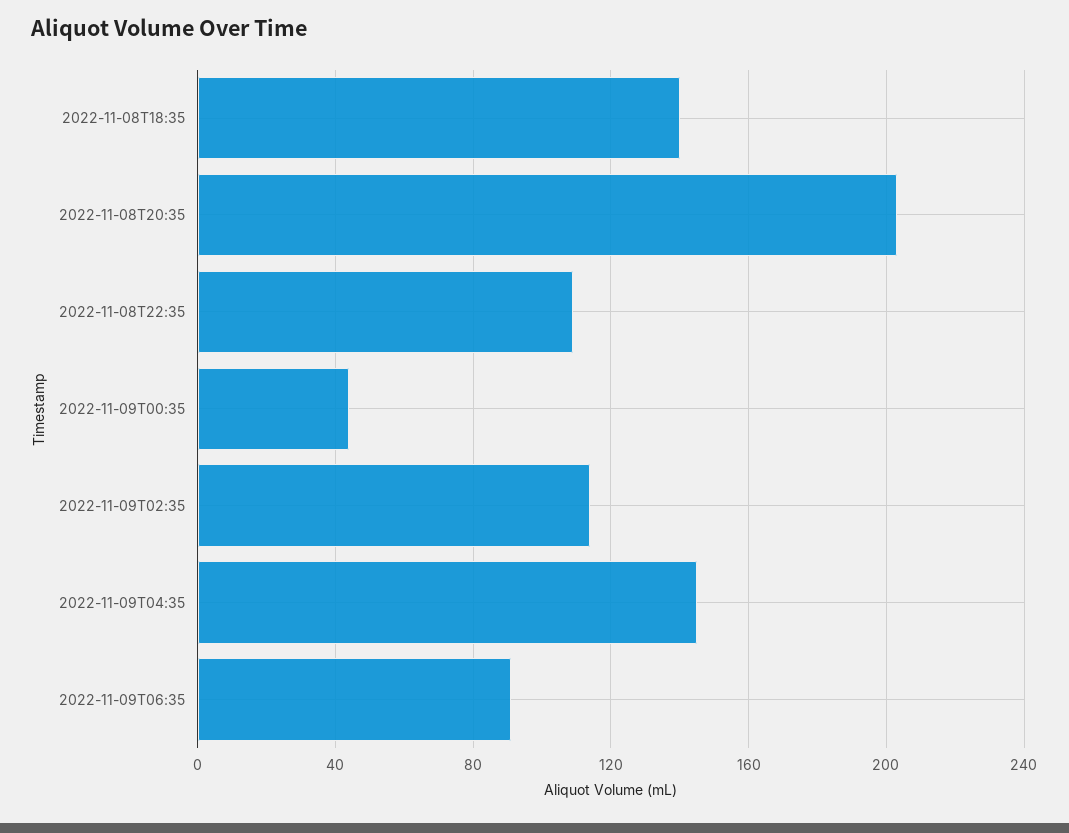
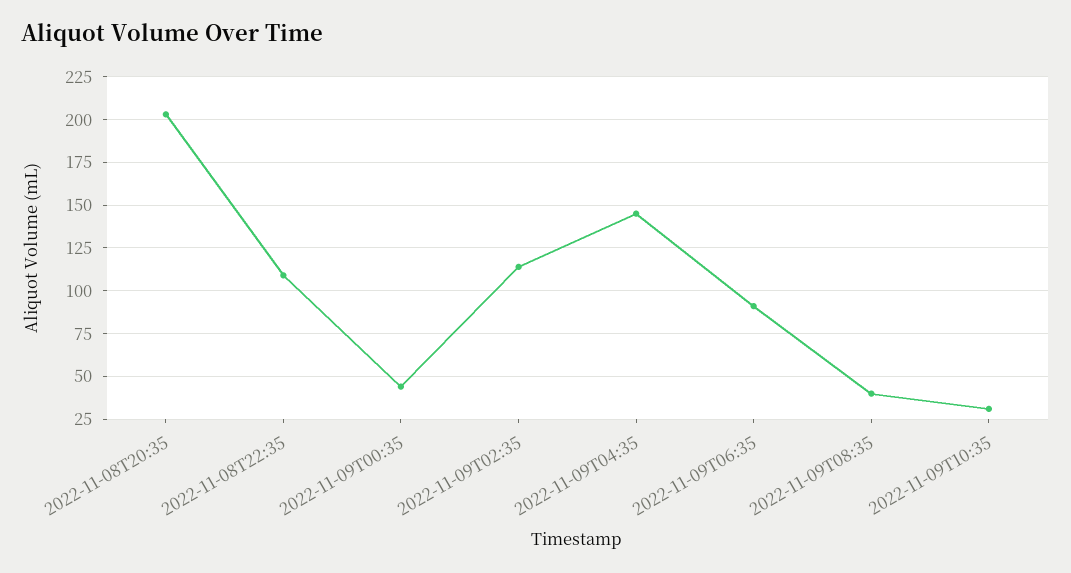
2022-11-08T18:35: 140 -> none
2022-11-09T08:35: none -> 40
2022-11-09T10:35: none -> 30

